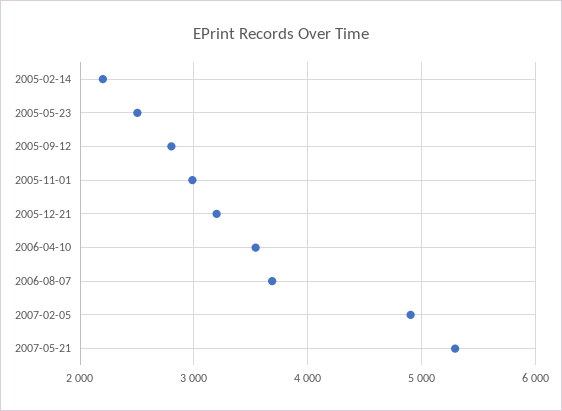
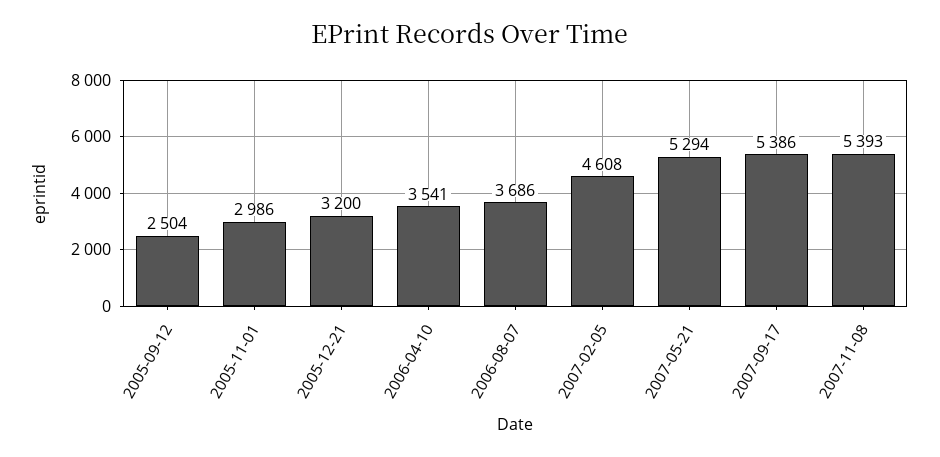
2005-02-14: 2200 -> none
2005-05-23: 2500 -> none
2005-09-12: 2800 -> 2504
2007-02-05: 4900 -> 4608
2007-09-17: none -> 5386
2007-11-08: none -> 5393

